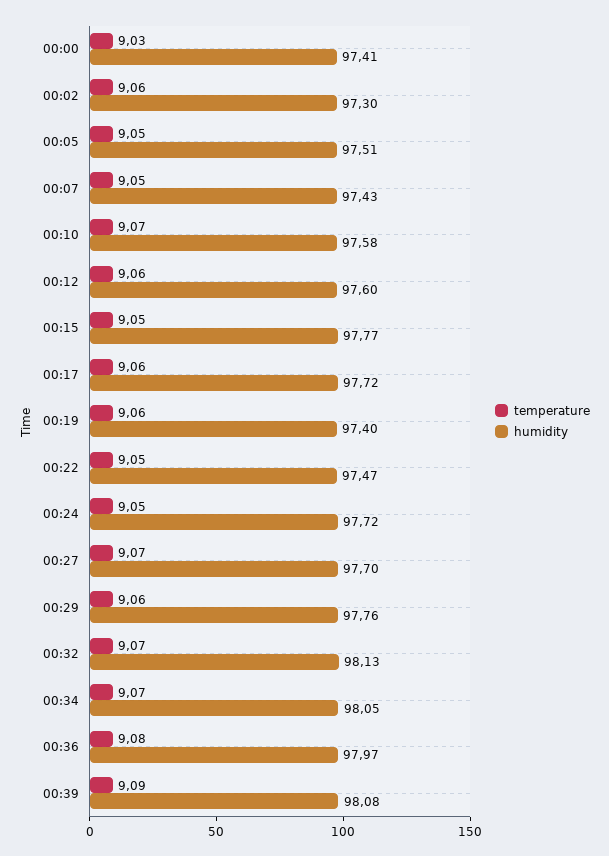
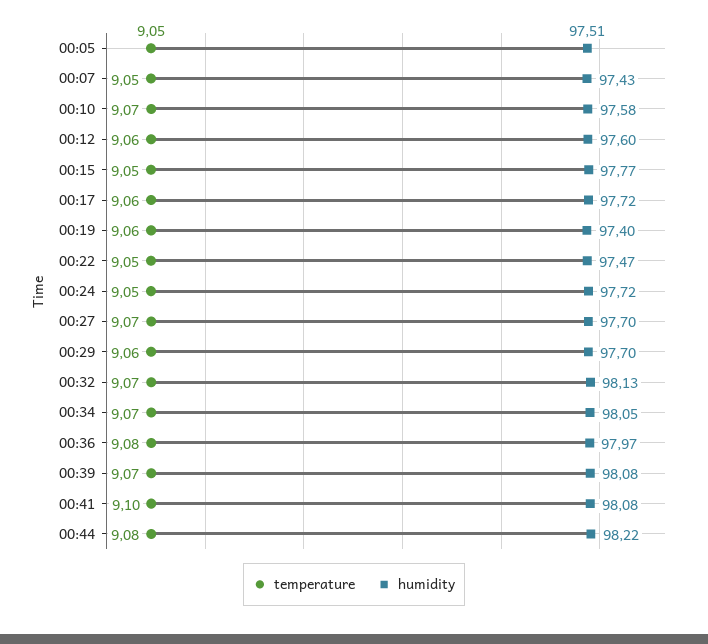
temperature, 00:00: 9.03 -> none
humidity, 00:00: 97.41 -> none
temperature, 00:02: 9.06 -> none
humidity, 00:02: 97.3 -> none
humidity, 00:29: 97.76 -> 97.7
temperature, 00:39: 9.09 -> 9.07
temperature, 00:41: none -> 9.1
humidity, 00:41: none -> 98.08
temperature, 00:44: none -> 9.08
humidity, 00:44: none -> 98.22

